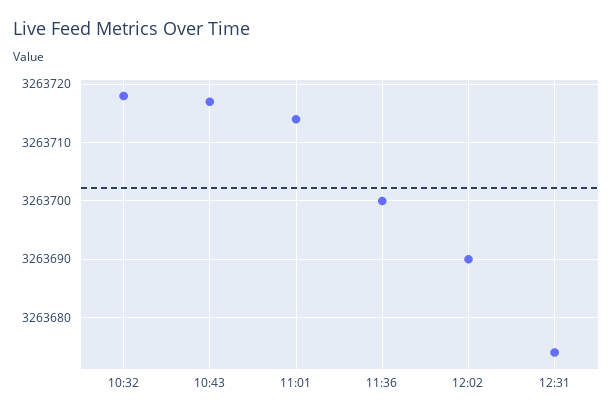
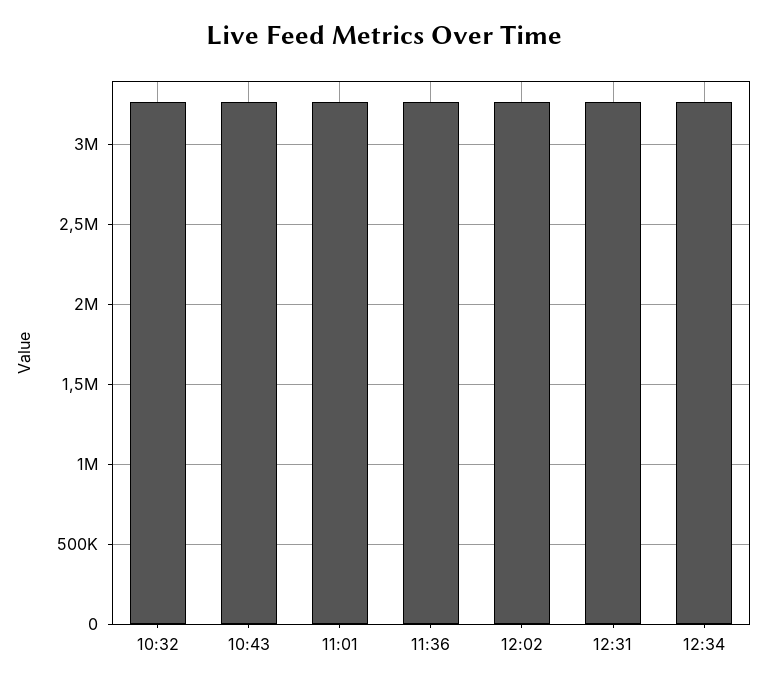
12:34: none -> 3250000

